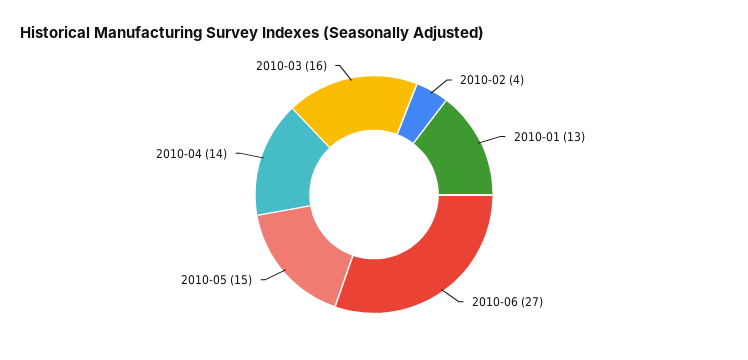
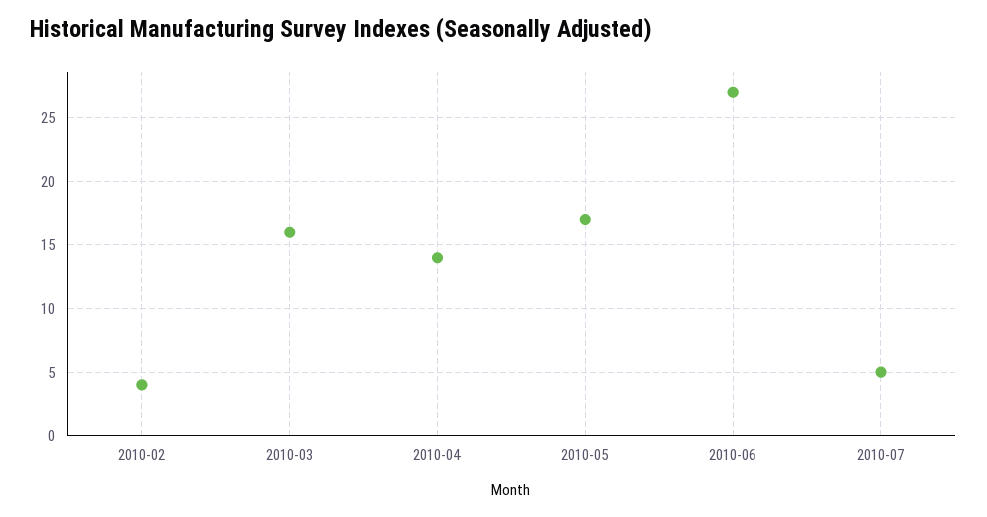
2010-01: 13 -> none
2010-05: 15 -> 17
2010-07: none -> 5

